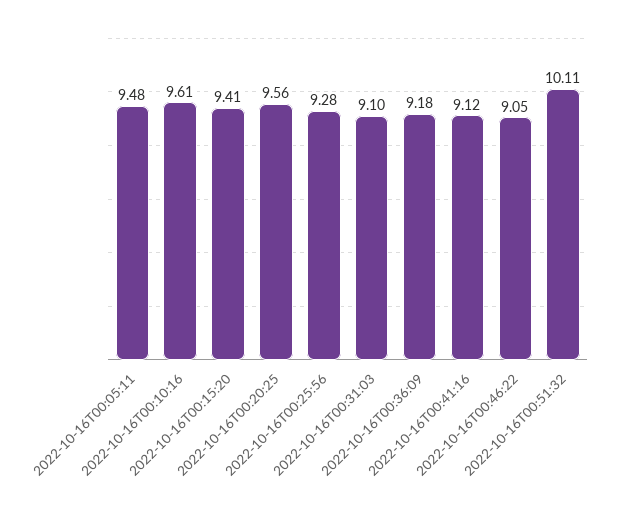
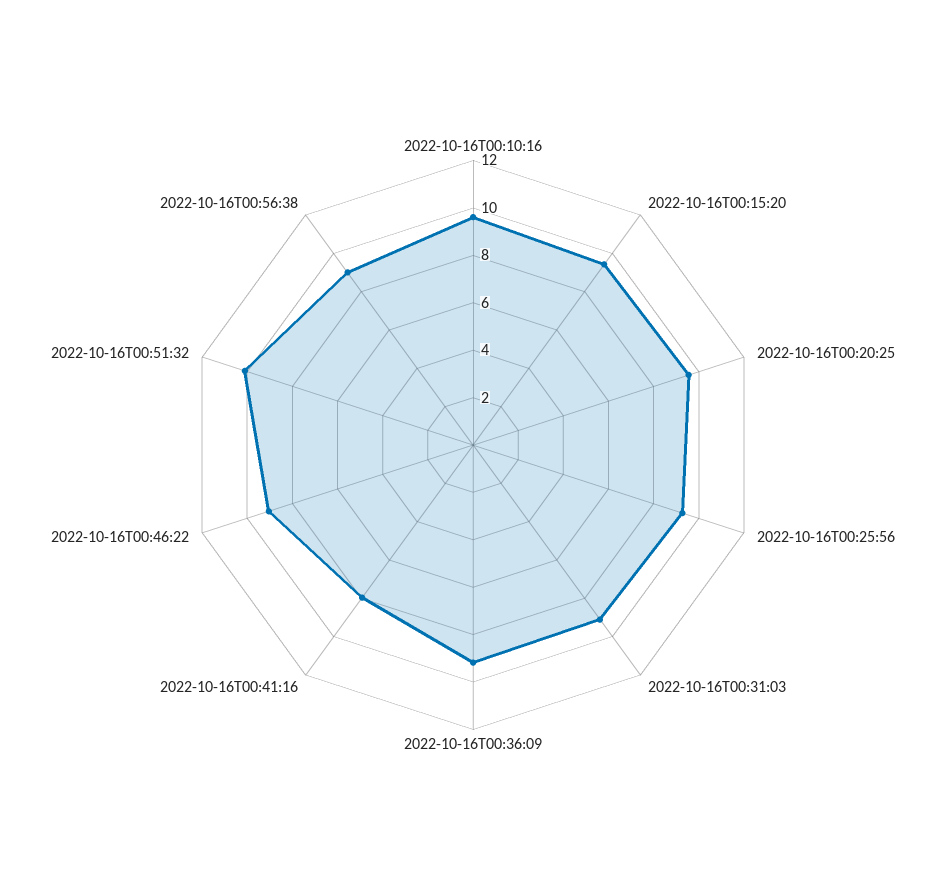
2022-10-16T00:05:11: 9.48 -> none
2022-10-16T00:41:16: 9.12 -> 8
2022-10-16T00:56:38: none -> 9

